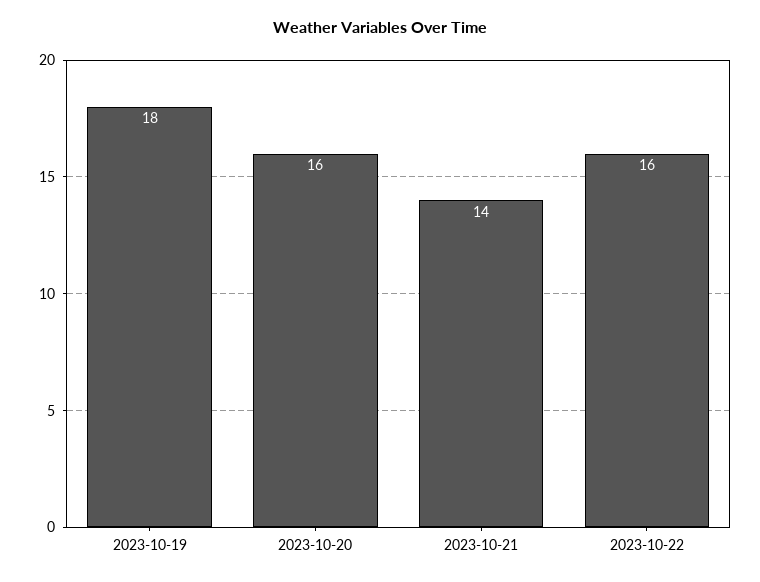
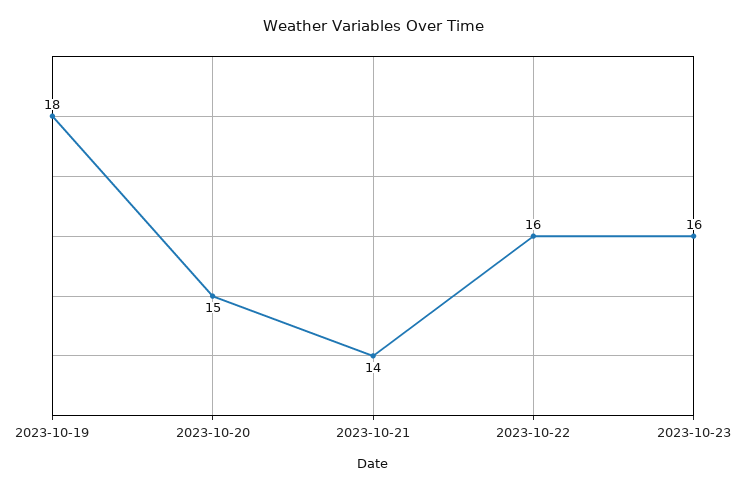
2023-10-20: 16 -> 15
2023-10-23: none -> 16

